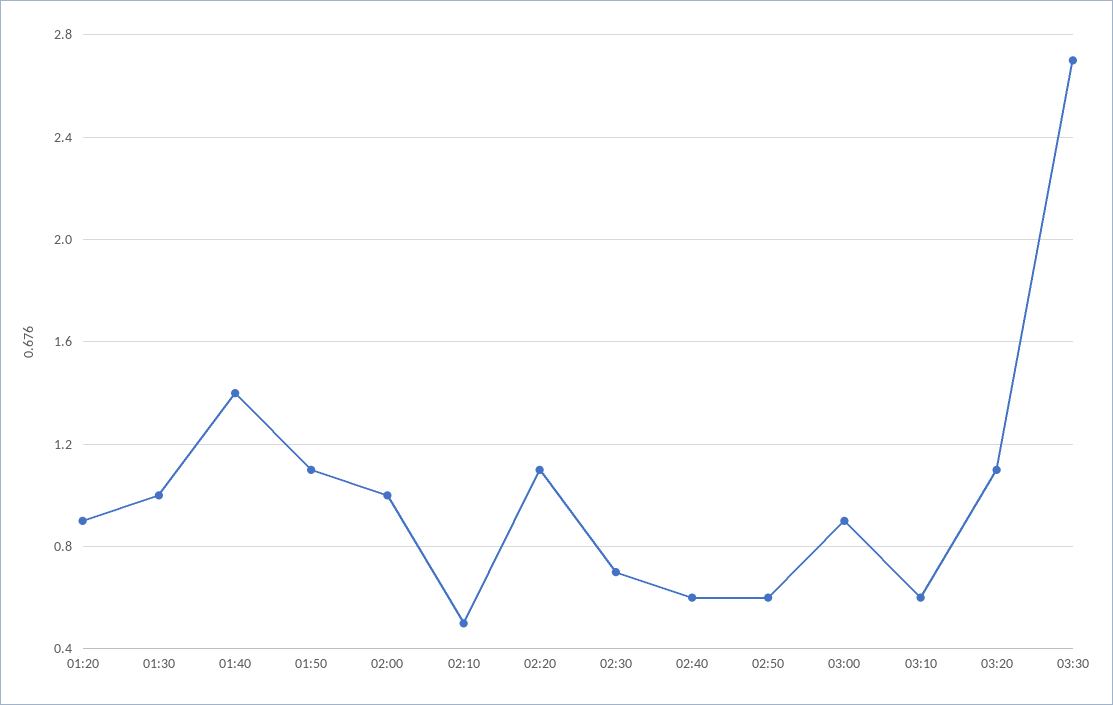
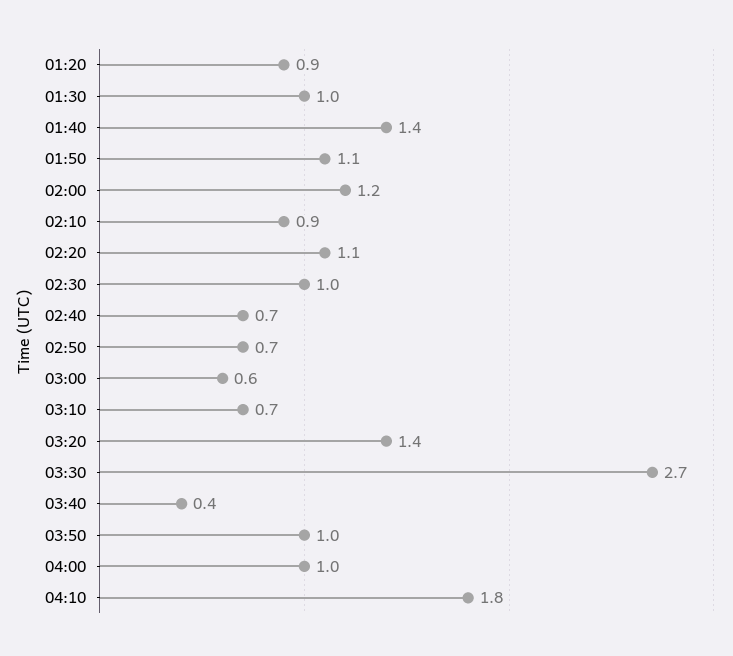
02:00: 1 -> 1.2
02:10: 0.5 -> 0.9
02:30: 0.7 -> 1
02:40: 0.6 -> 0.7
02:50: 0.6 -> 0.7
03:00: 0.9 -> 0.6
03:10: 0.6 -> 0.7
03:20: 1.1 -> 1.4
03:40: none -> 0.4
03:50: none -> 1
04:00: none -> 1
04:10: none -> 1.8

